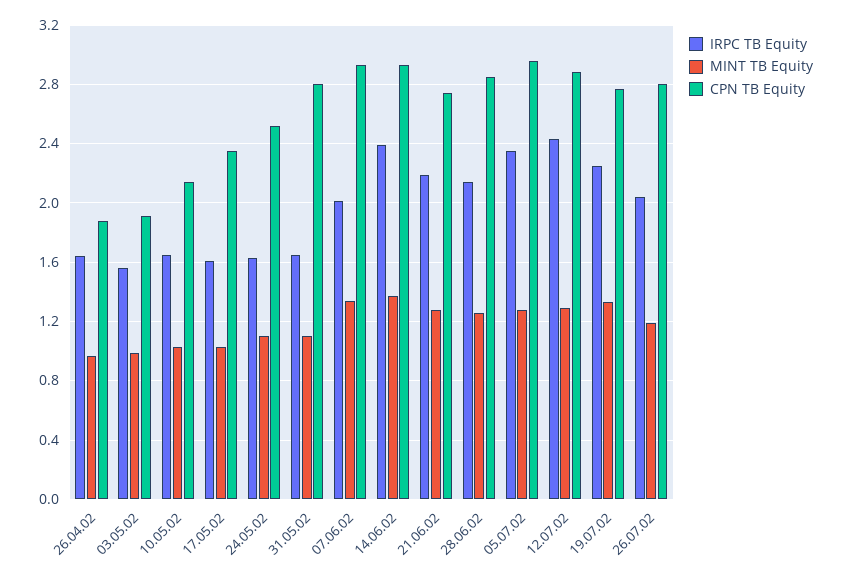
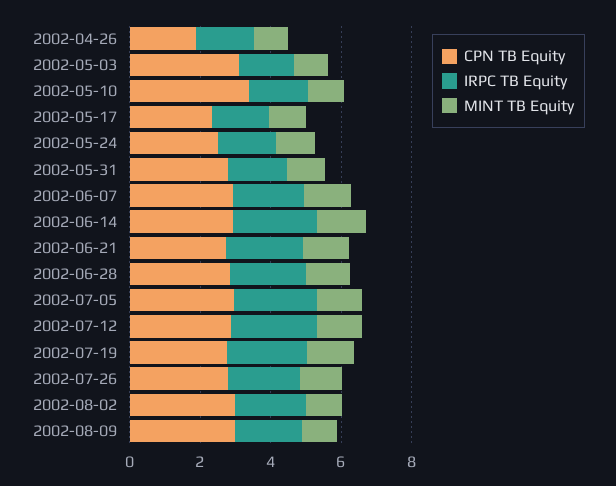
CPN TB Equity, 03.05.02: 1.9 -> 3
CPN TB Equity, 10.05.02: 2.15 -> 3.5
CPN TB Equity, 2002-08-02: none -> 3
IRPC TB Equity, 2002-08-02: none -> 2
MINT TB Equity, 2002-08-02: none -> 1
CPN TB Equity, 2002-08-09: none -> 3
IRPC TB Equity, 2002-08-09: none -> 2
MINT TB Equity, 2002-08-09: none -> 1

